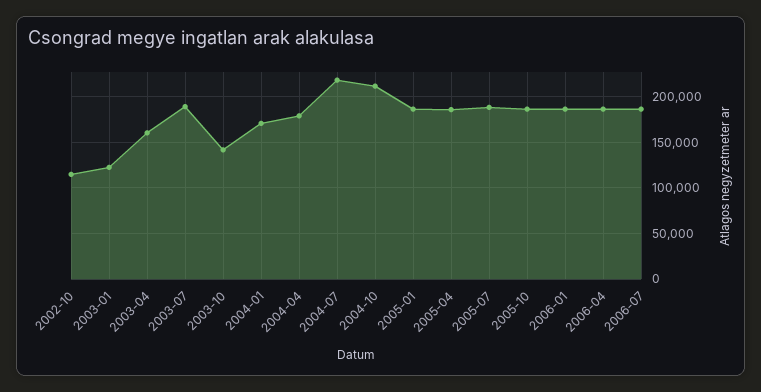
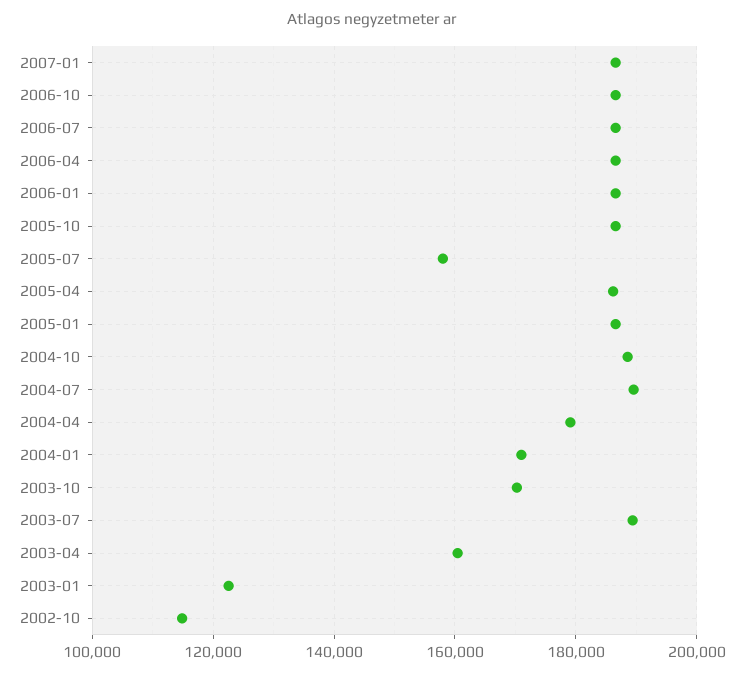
2003-10: 140000 -> 170000
2004-07: 220000 -> 190000
2004-10: 210000 -> 188000
2005-07: 190000 -> 158000
2007-01: none -> 186000
2006-10: none -> 186000

